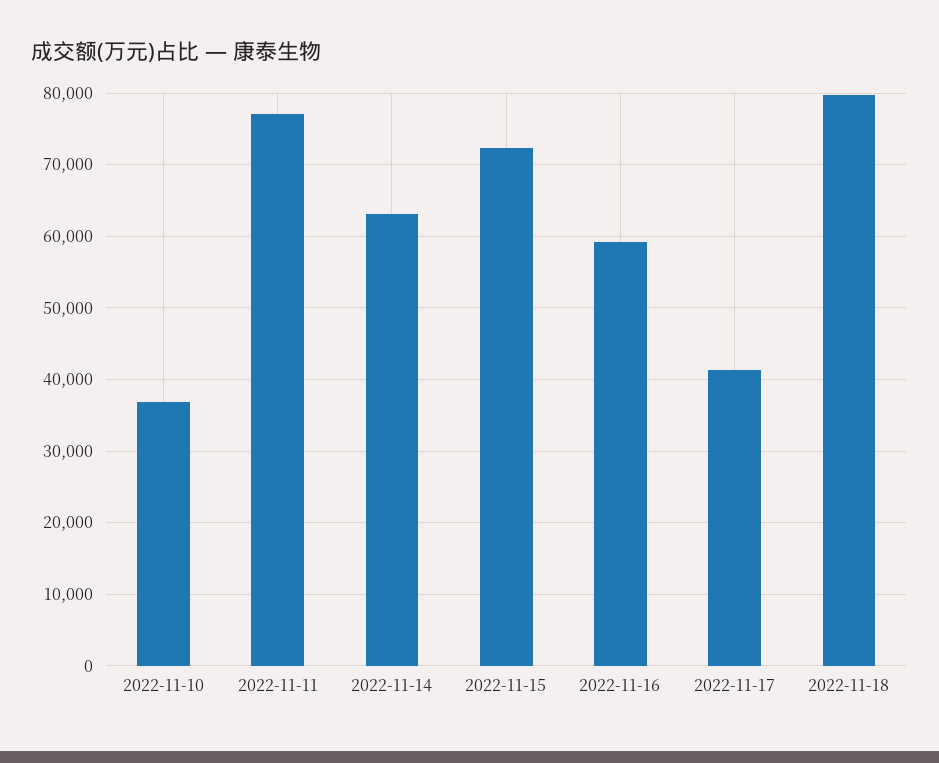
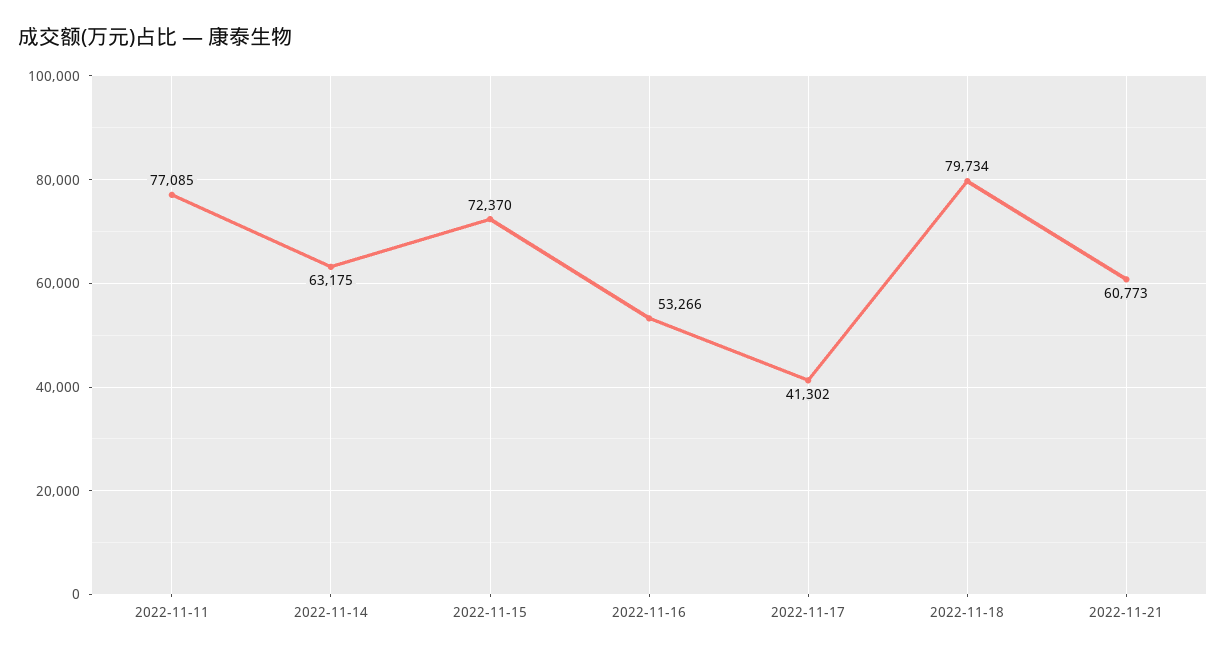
2022-11-10: 37000 -> none
2022-11-16: 59000 -> 53266
2022-11-21: none -> 60773

